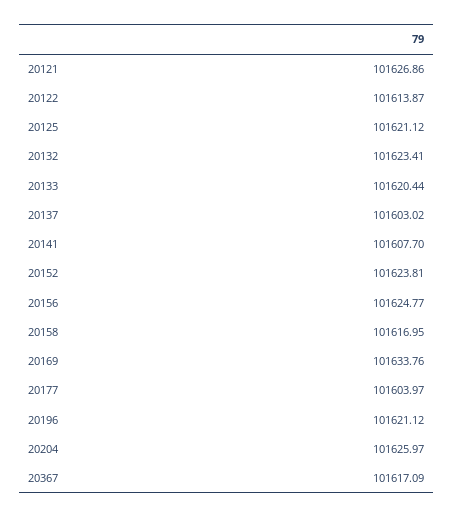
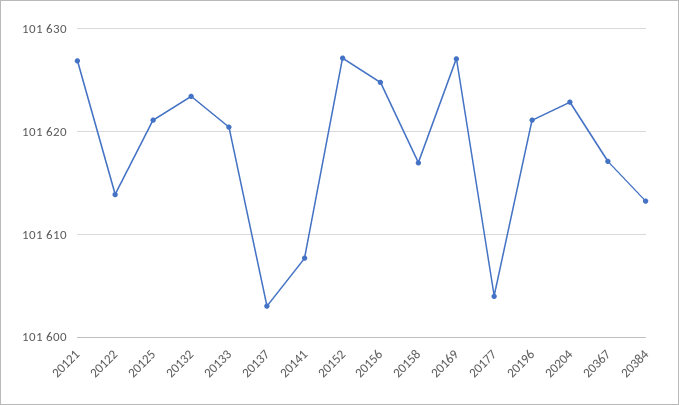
20152: 101623.81 -> 101627
20169: 101633.76 -> 101627
20204: 101625.97 -> 101623
20384: none -> 101613

